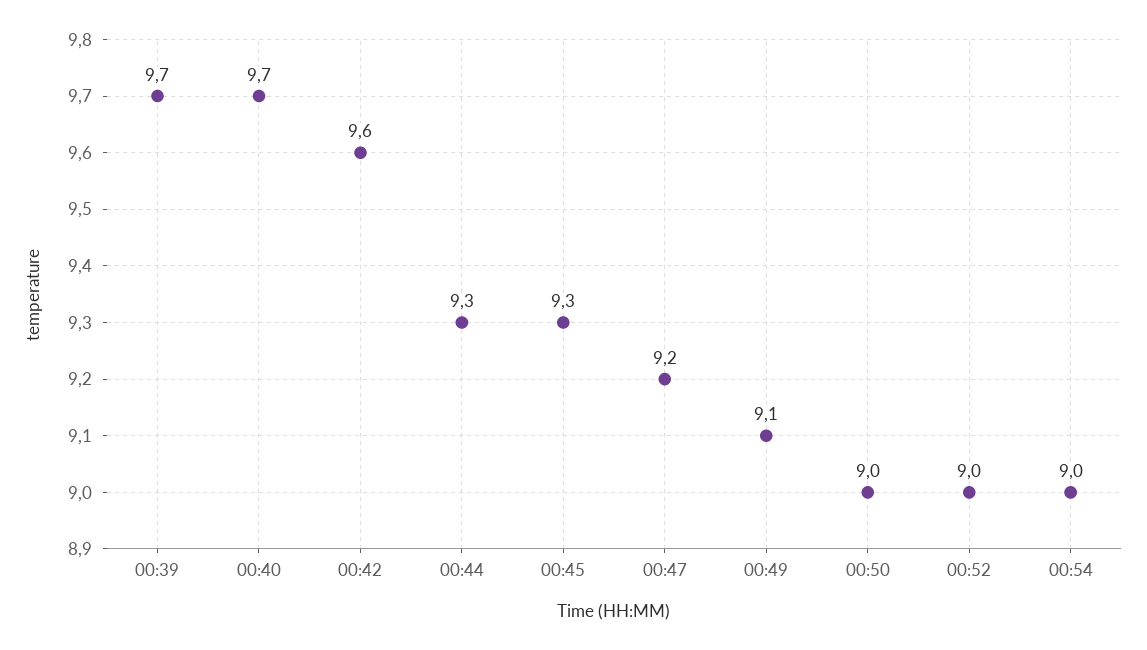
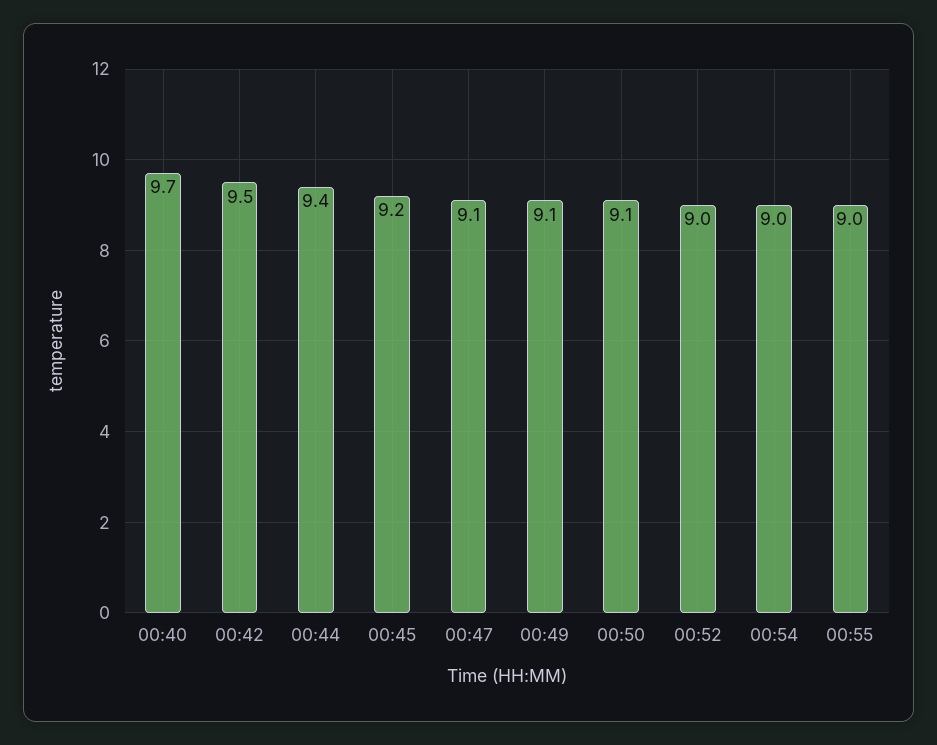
00:39: 9.7 -> none
00:42: 9.6 -> 9.5
00:44: 9.3 -> 9.4
00:45: 9.3 -> 9.2
00:47: 9.2 -> 9.1
00:50: 9 -> 9.1
00:55: none -> 9

